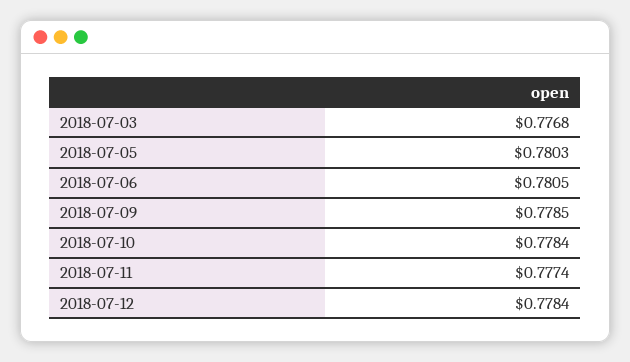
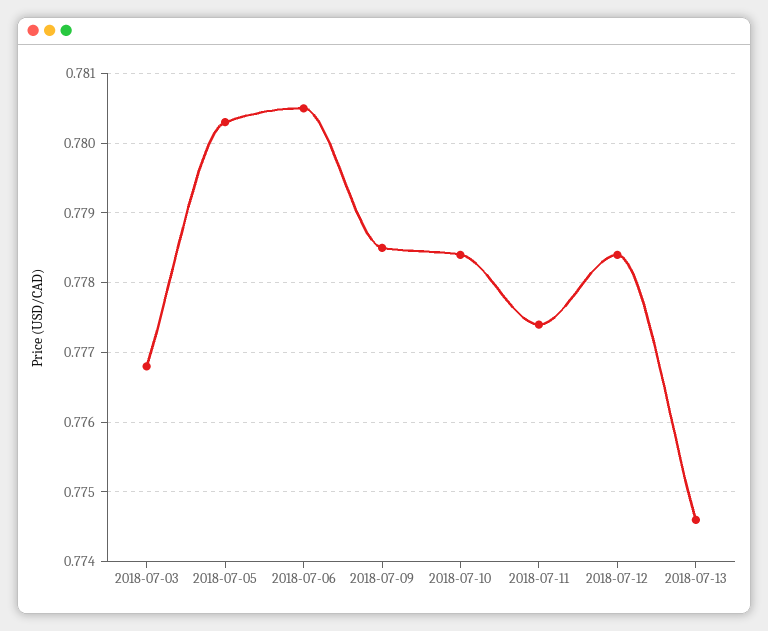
2018-07-13: none -> 0.7746

